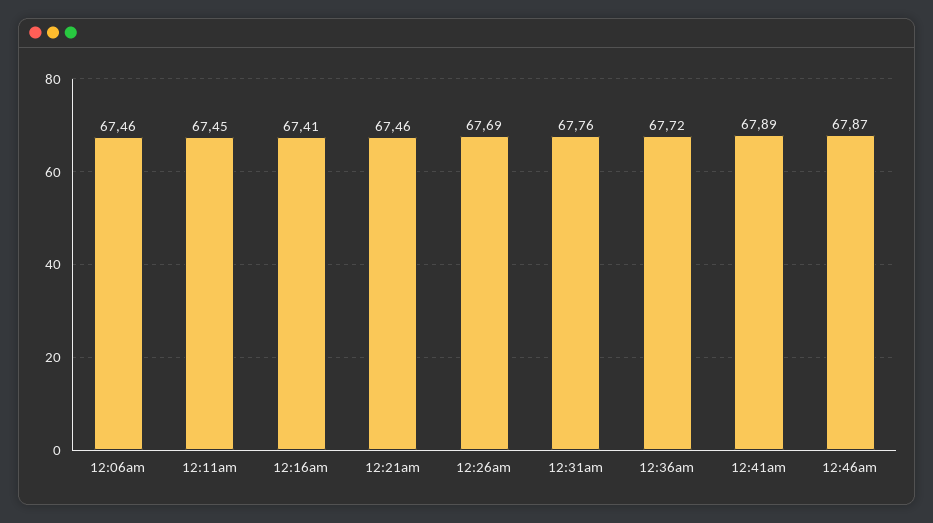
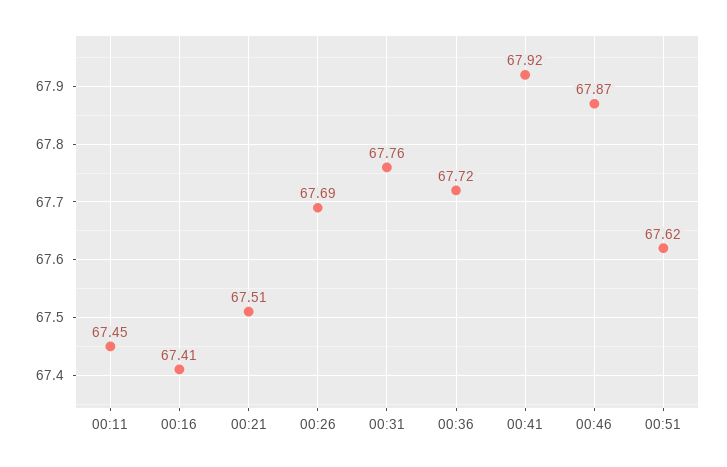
12:06am: 67.46 -> none
12:21am: 67.46 -> 67.51
12:41am: 67.89 -> 67.92
00:51: none -> 67.62

